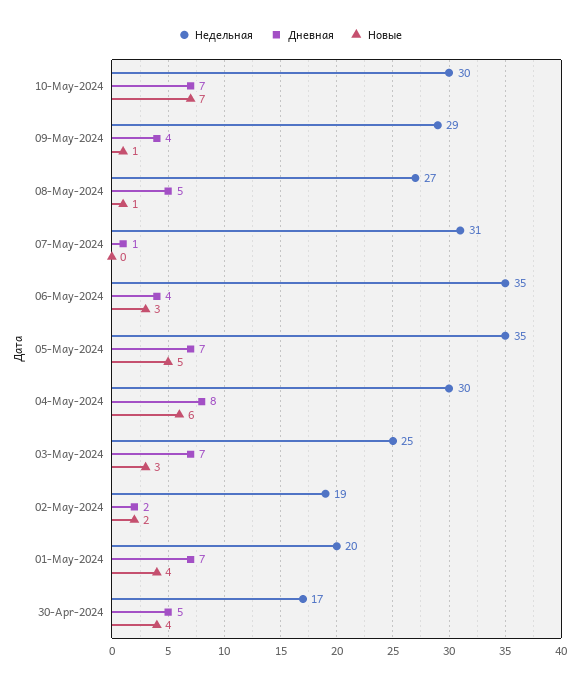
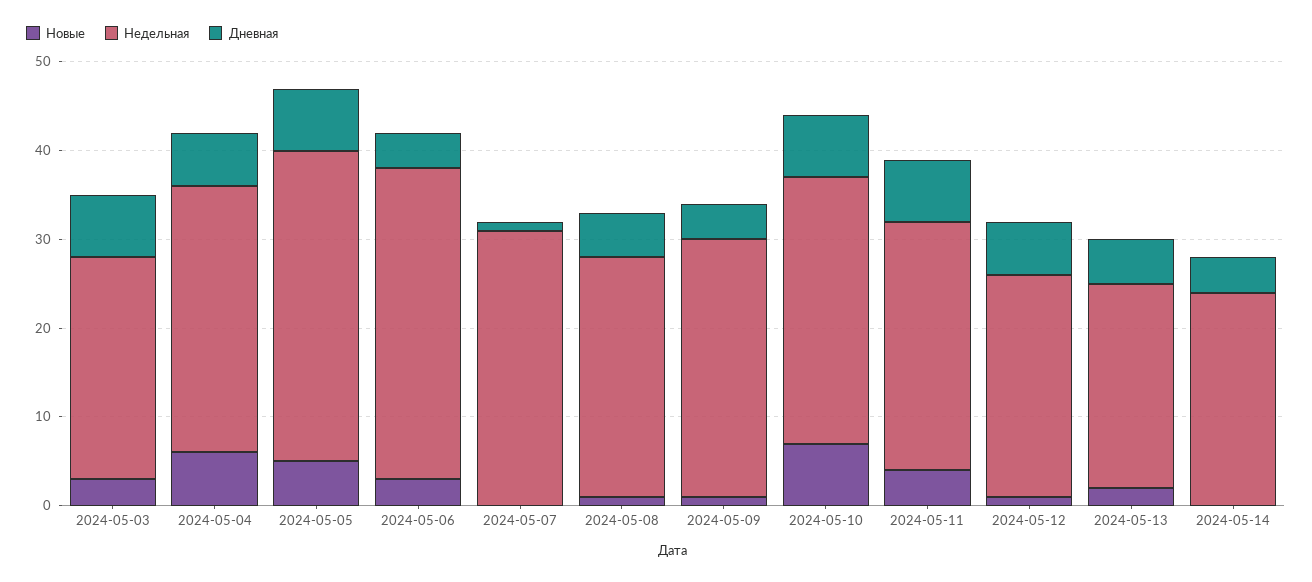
Дневная, 04-May-2024: 8 -> 6
Недельная, 02-May-2024: 19 -> none
Дневная, 02-May-2024: 2 -> none
Новые, 02-May-2024: 2 -> none
Недельная, 01-May-2024: 20 -> none
Дневная, 01-May-2024: 7 -> none
Новые, 01-May-2024: 4 -> none
Недельная, 30-Apr-2024: 17 -> none
Дневная, 30-Apr-2024: 5 -> none
Новые, 30-Apr-2024: 4 -> none
Новые, 2024-05-11: none -> 4
Недельная, 2024-05-11: none -> 28
Дневная, 2024-05-11: none -> 7
Новые, 2024-05-12: none -> 1
Недельная, 2024-05-12: none -> 25
Дневная, 2024-05-12: none -> 6
Новые, 2024-05-13: none -> 2
Недельная, 2024-05-13: none -> 23
Дневная, 2024-05-13: none -> 5
Новые, 2024-05-14: none -> 0
Недельная, 2024-05-14: none -> 24
Дневная, 2024-05-14: none -> 4

